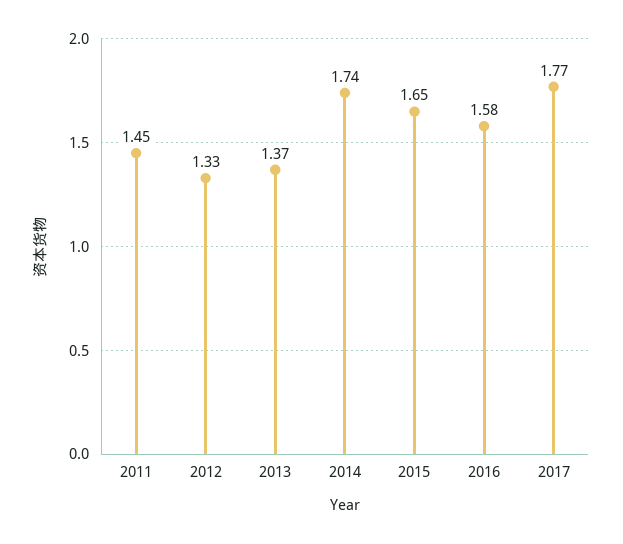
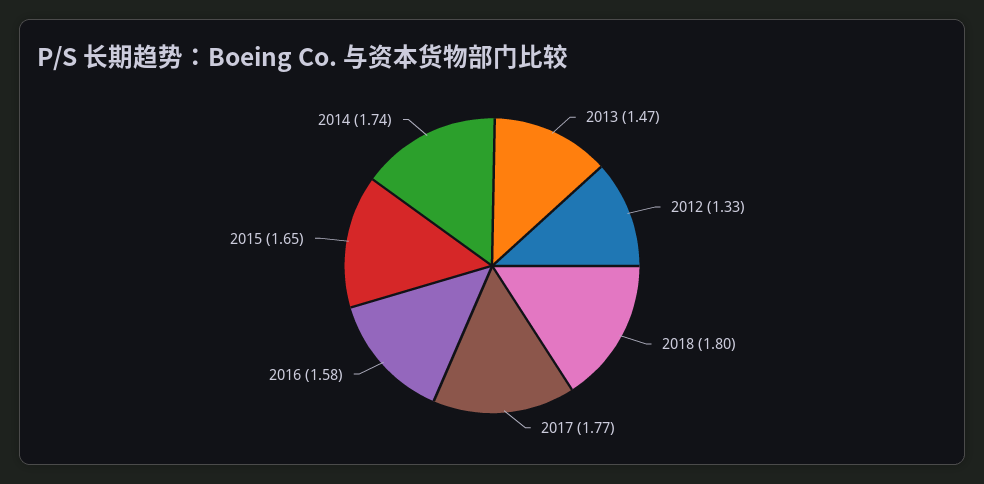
2011: 1.45 -> none
2013: 1.37 -> 1.47
2018: none -> 1.8

